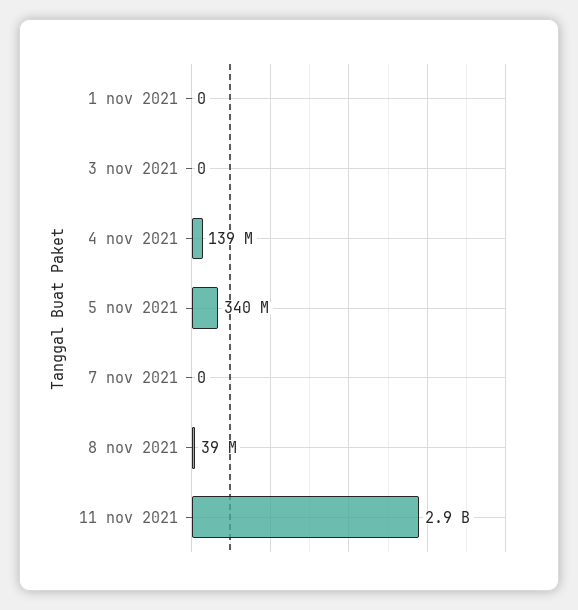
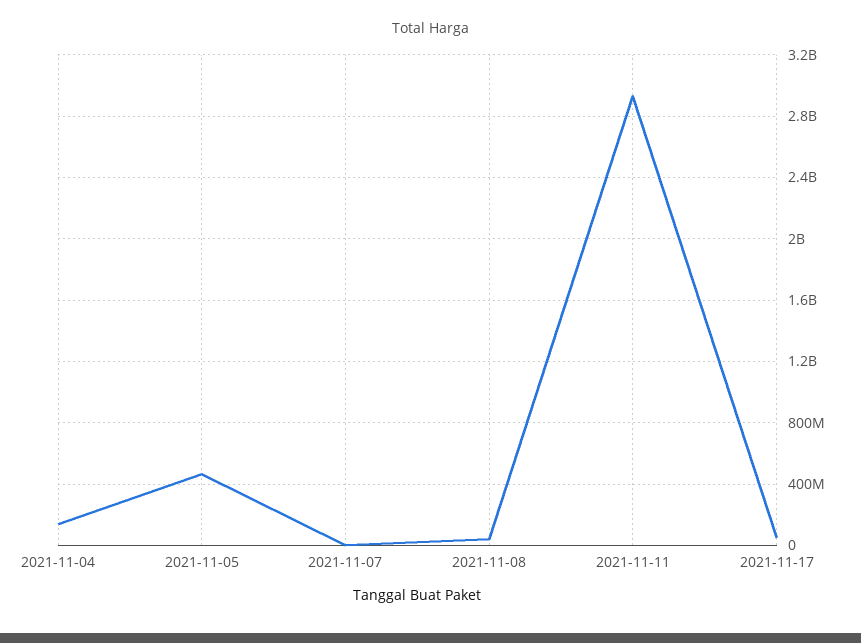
1 nov 2021: 0 -> none
3 nov 2021: 0 -> none
5 nov 2021: 340000000 -> 450000000
2021-11-17: none -> 50000000

